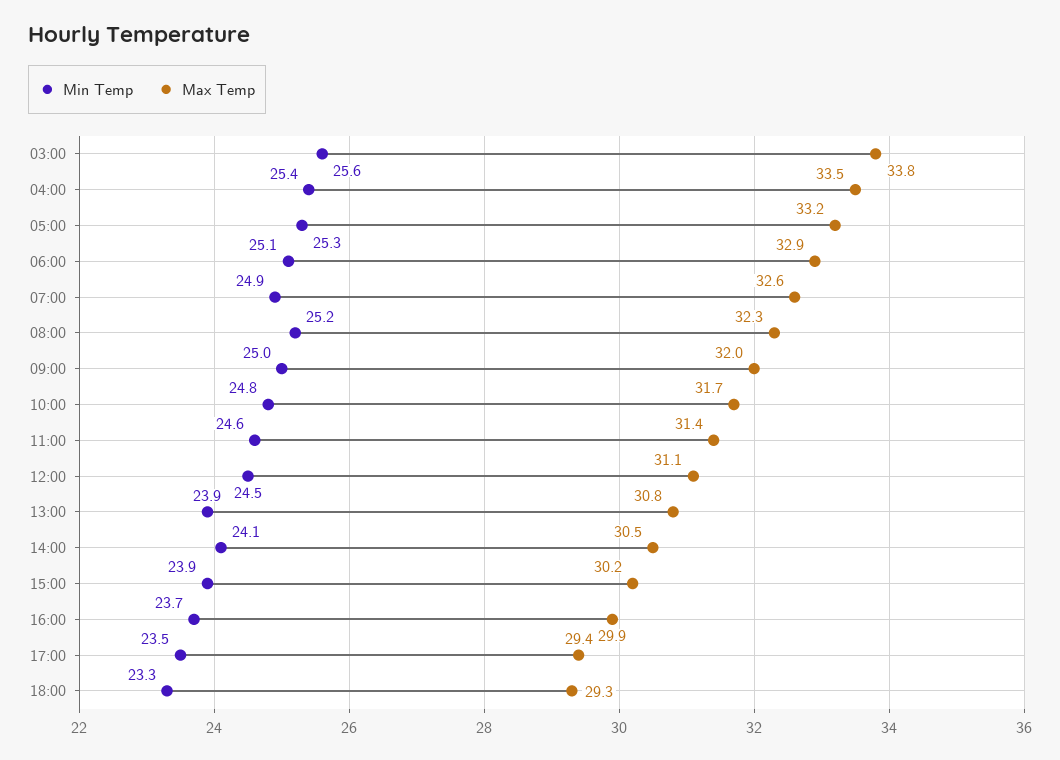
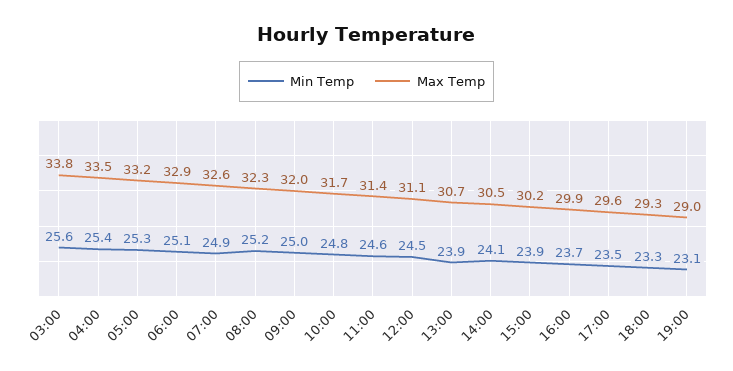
Max Temp, 13:00: 30.8 -> 30.7
Max Temp, 17:00: 29.4 -> 29.6
Min Temp, 19:00: none -> 23.1
Max Temp, 19:00: none -> 29

